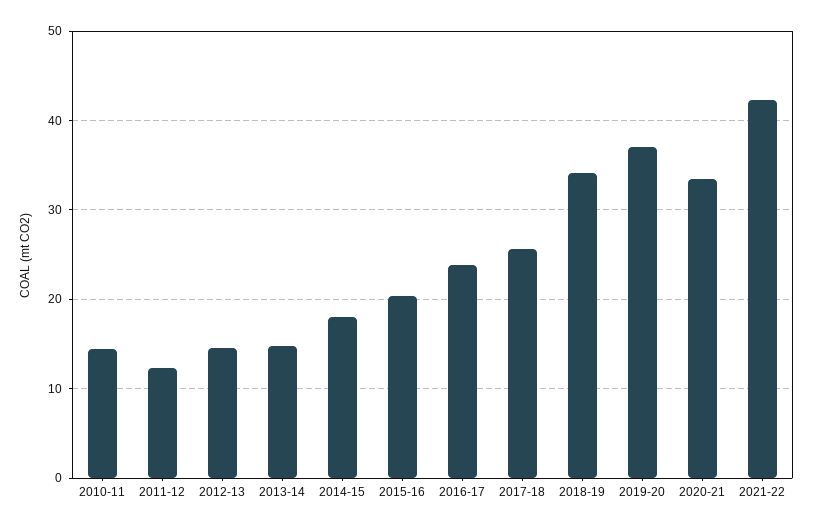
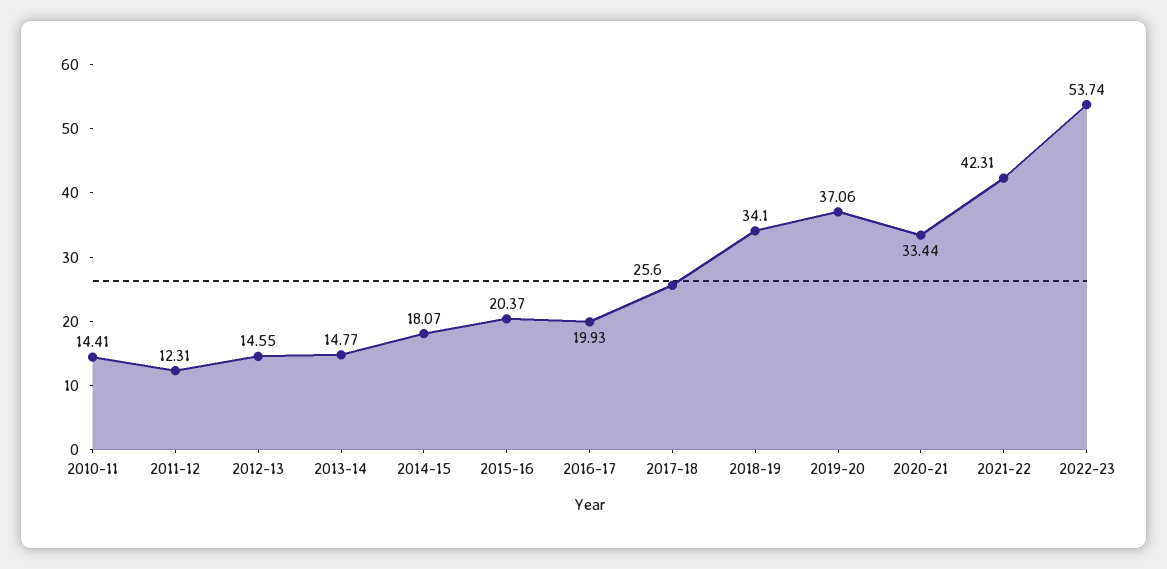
2016-17: 24 -> 19.93
2022-23: none -> 53.74

